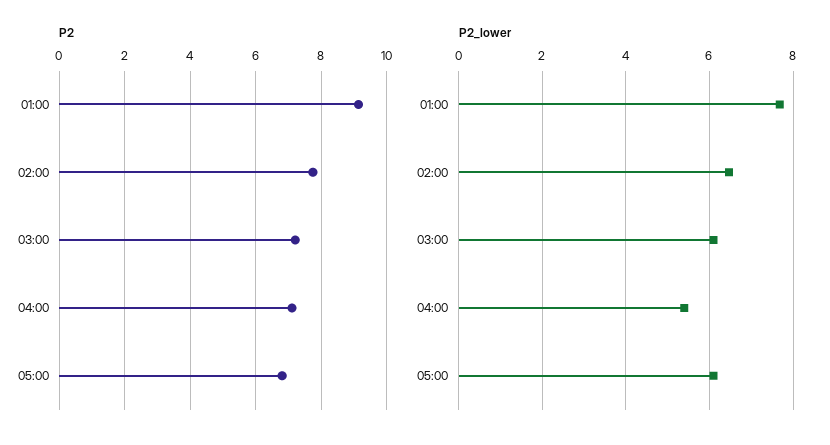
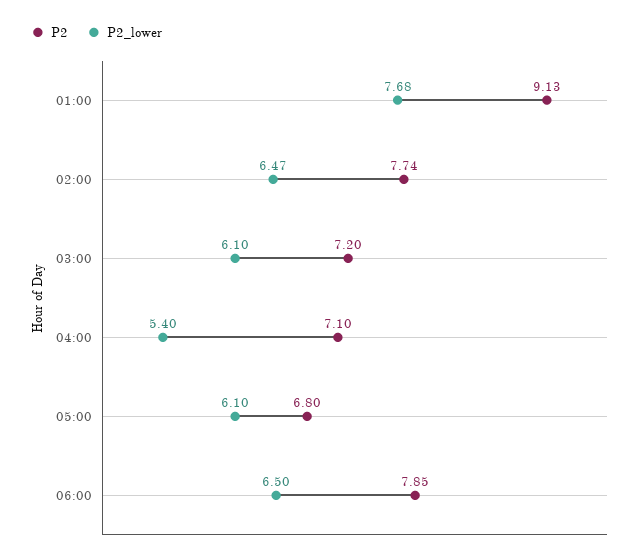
P2, 06:00: none -> 7.85
P2_lower, 06:00: none -> 6.5

